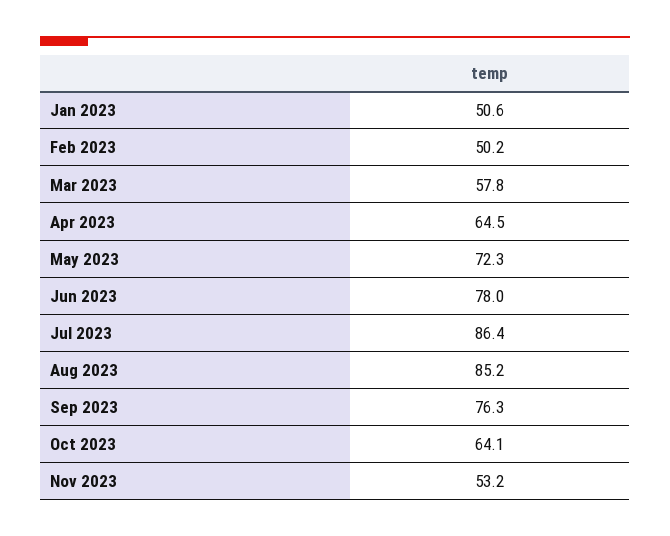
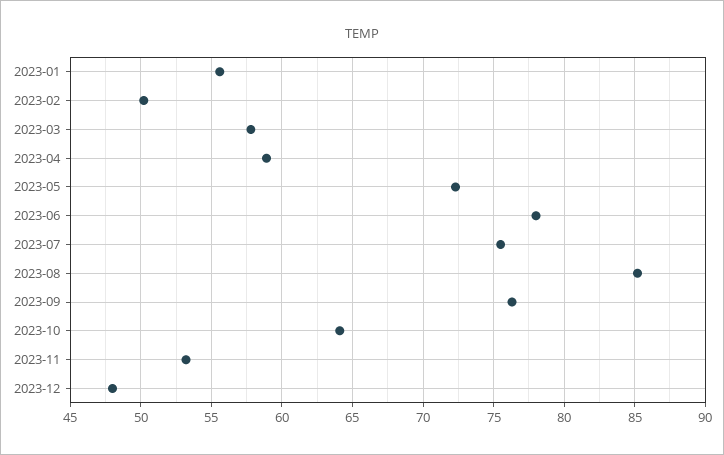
Jan 2023: 50.6 -> 55.5
Apr 2023: 64.5 -> 59
Jul 2023: 86.4 -> 75.5
2023-12: none -> 48

